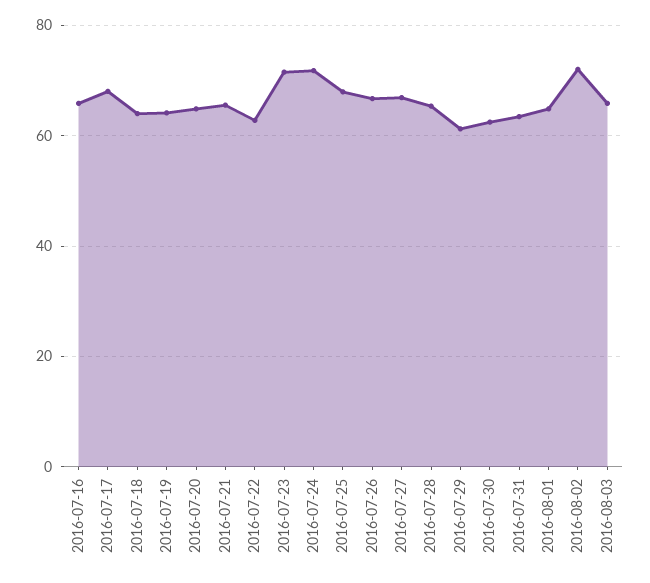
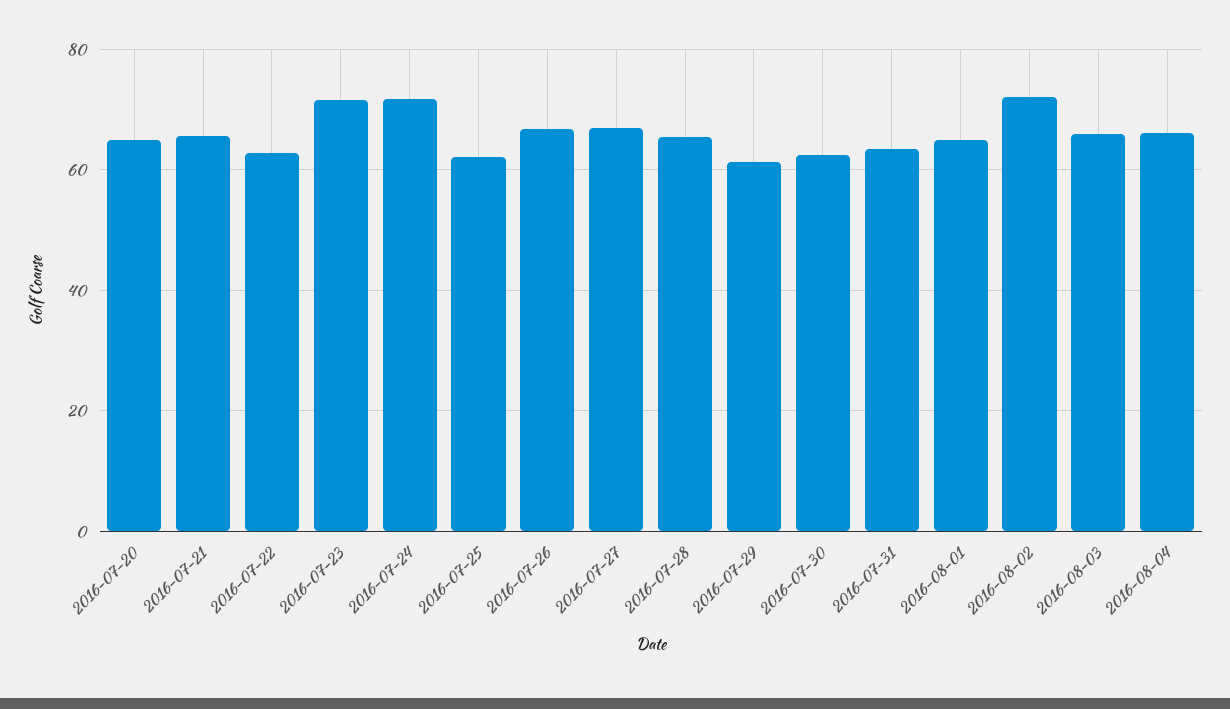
2016-07-16: 66 -> none
2016-07-17: 68 -> none
2016-07-18: 64 -> none
2016-07-19: 64 -> none
2016-07-25: 68 -> 62
2016-08-04: none -> 66

